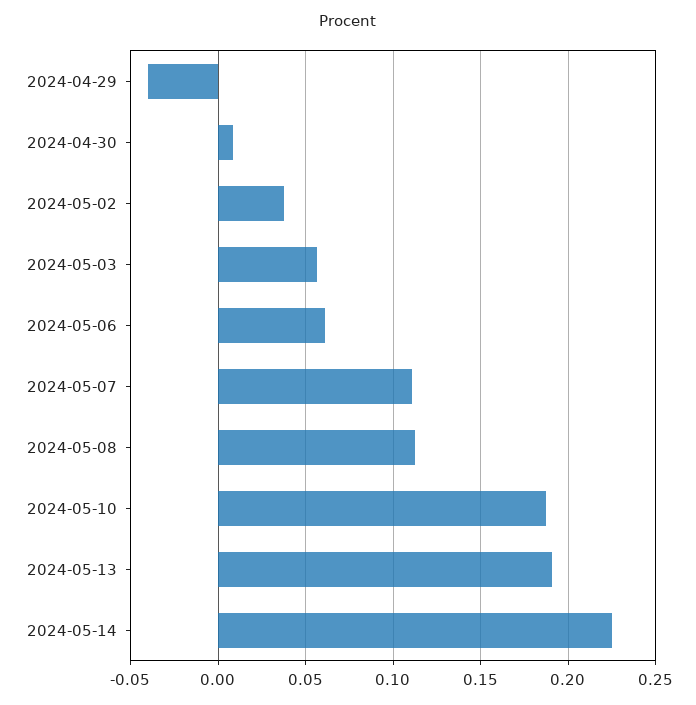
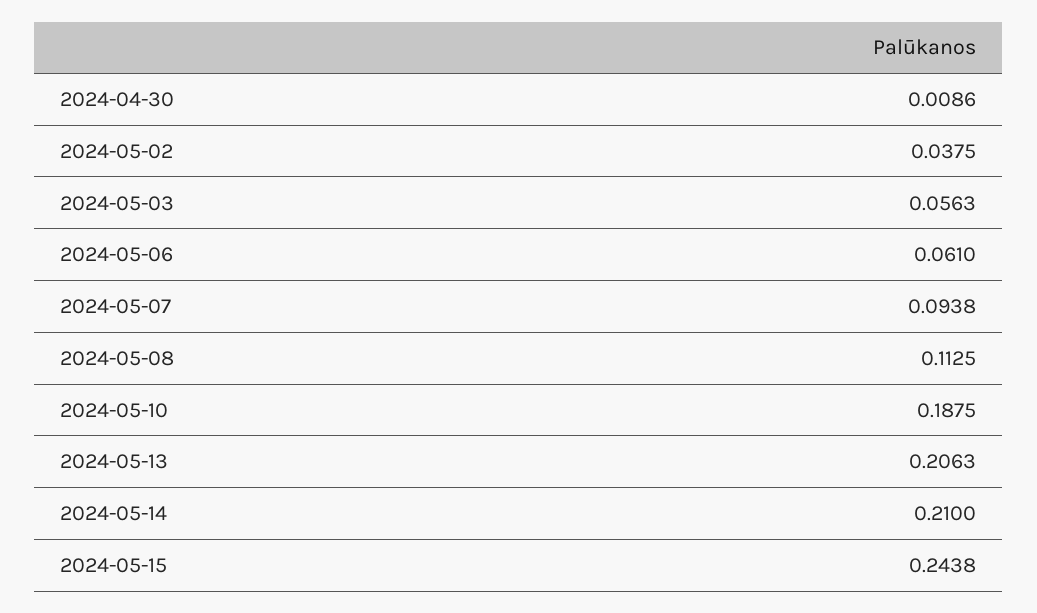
2024-04-29: -0.04 -> none
2024-05-07: 0.11 -> 0.0938
2024-05-13: 0.19 -> 0.2063
2024-05-14: 0.225 -> 0.21
2024-05-15: none -> 0.2438

